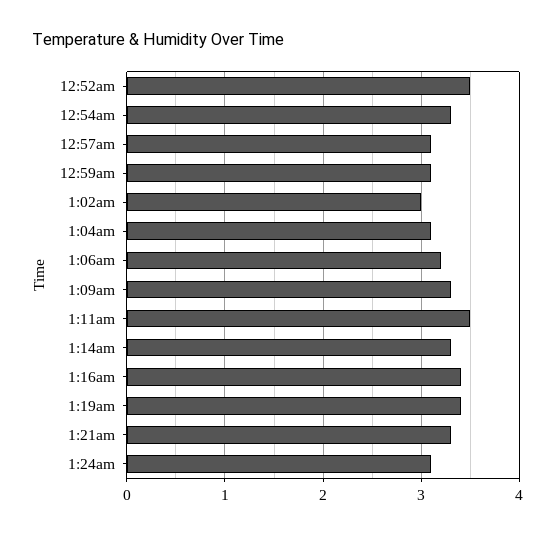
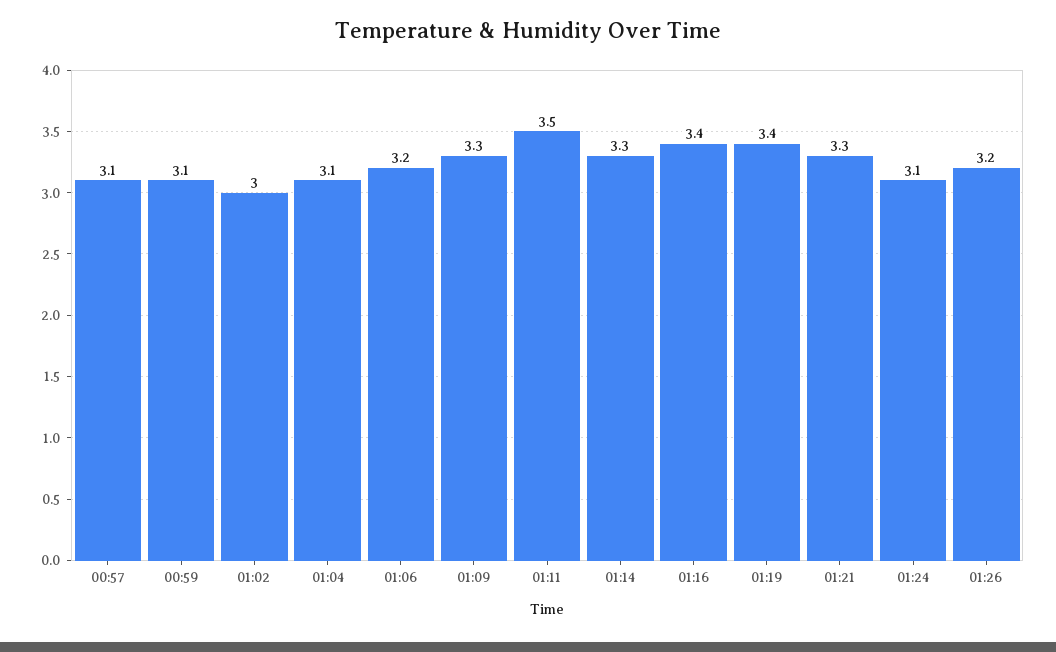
12:52am: 3.5 -> none
12:54am: 3.3 -> none
01:26: none -> 3.2

